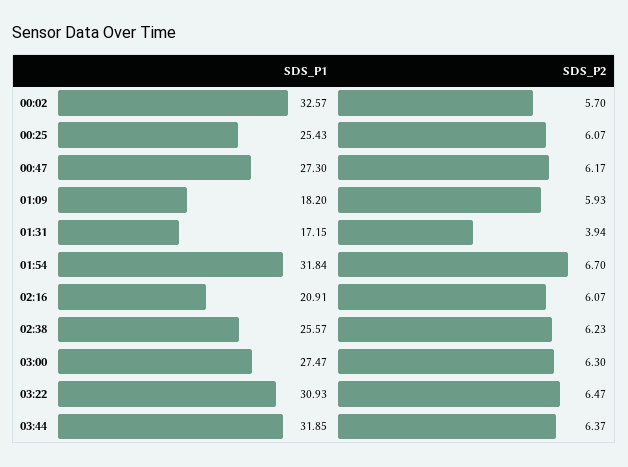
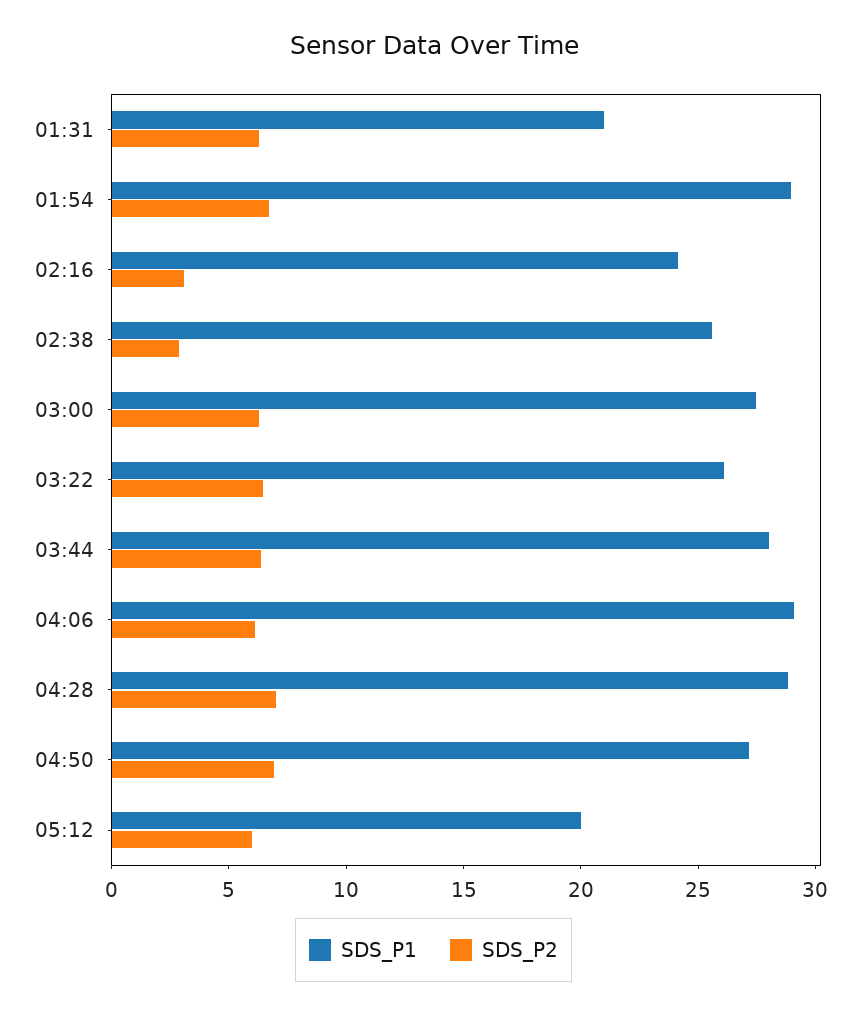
SDS_P1, 00:02: 32.57 -> none
SDS_P2, 00:02: 5.7 -> none
SDS_P1, 00:25: 25.43 -> none
SDS_P2, 00:25: 6.07 -> none
SDS_P1, 00:47: 27.3 -> none
SDS_P2, 00:47: 6.17 -> none
SDS_P1, 01:09: 18.2 -> none
SDS_P2, 01:09: 5.93 -> none
SDS_P1, 01:31: 17.15 -> 21
SDS_P2, 01:31: 3.94 -> 6
SDS_P1, 01:54: 31.84 -> 29
SDS_P1, 02:16: 20.91 -> 24
SDS_P2, 02:16: 6.07 -> 3
SDS_P2, 02:38: 6.23 -> 3
SDS_P1, 03:22: 30.93 -> 26
SDS_P1, 03:44: 31.85 -> 28
SDS_P1, 04:06: none -> 29
SDS_P2, 04:06: none -> 6
SDS_P1, 04:28: none -> 29
SDS_P2, 04:28: none -> 7
SDS_P1, 04:50: none -> 27
SDS_P2, 04:50: none -> 7
SDS_P1, 05:12: none -> 20
SDS_P2, 05:12: none -> 6

